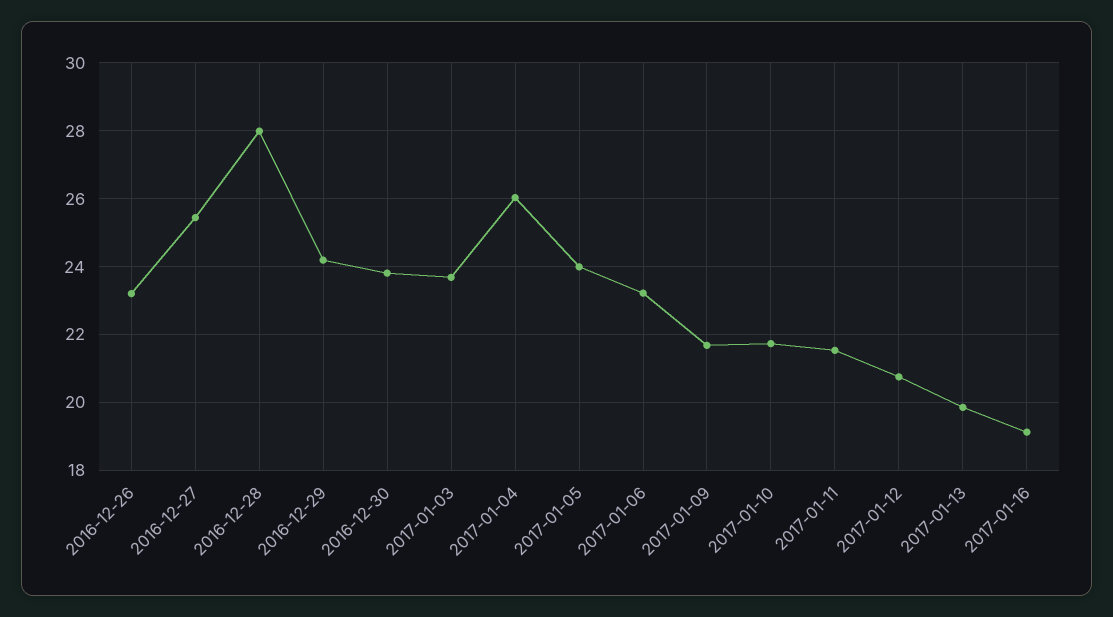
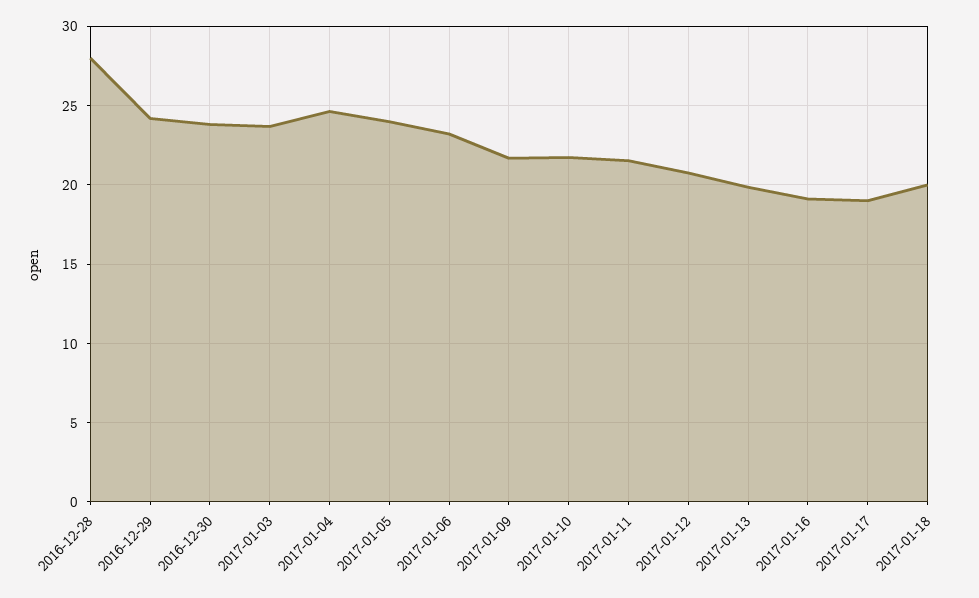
2016-12-26: 23.2 -> none
2016-12-27: 25.4 -> none
2017-01-04: 26 -> 24.5
2017-01-17: none -> 19
2017-01-18: none -> 20

